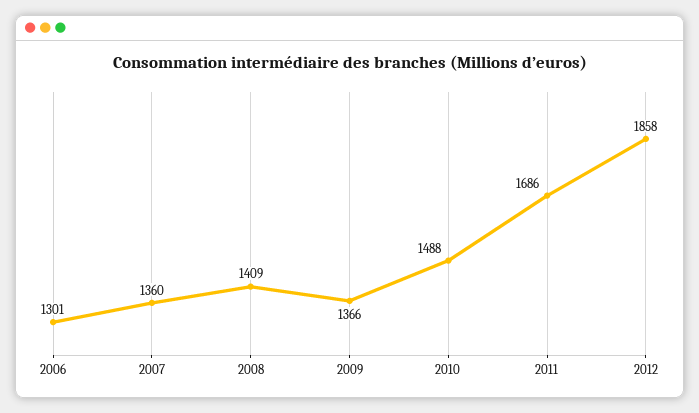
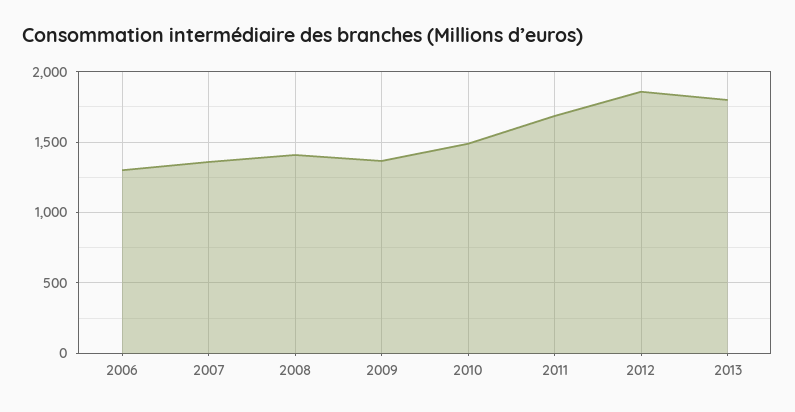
2013: none -> 1800

